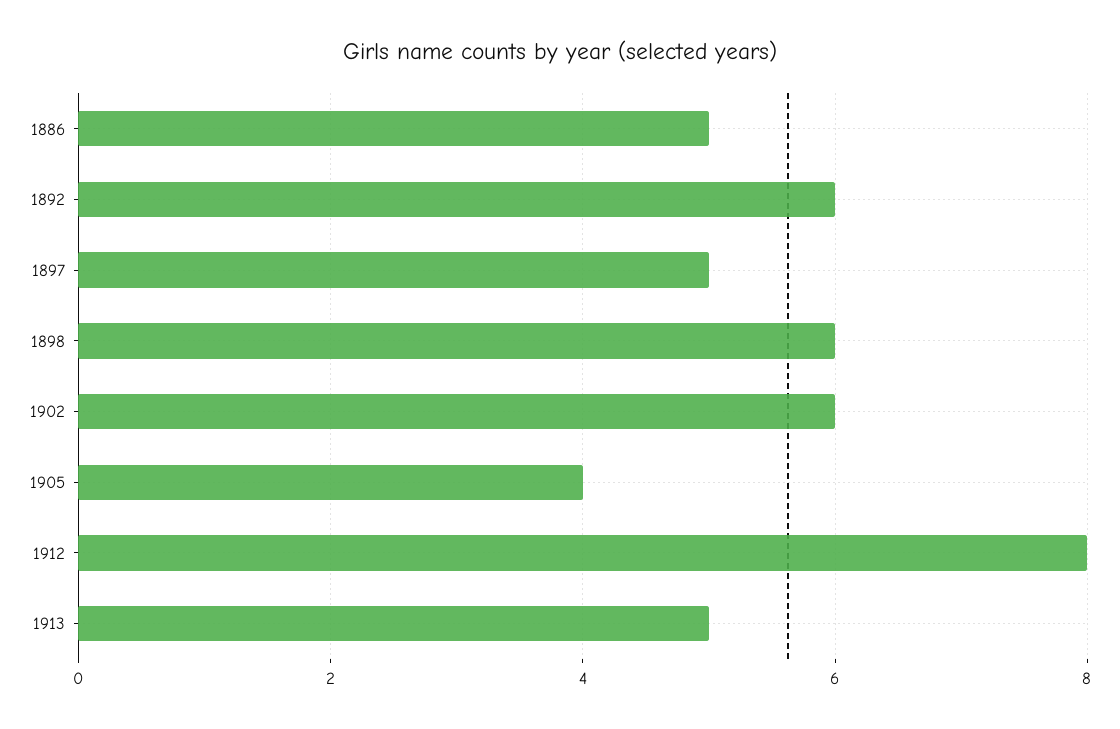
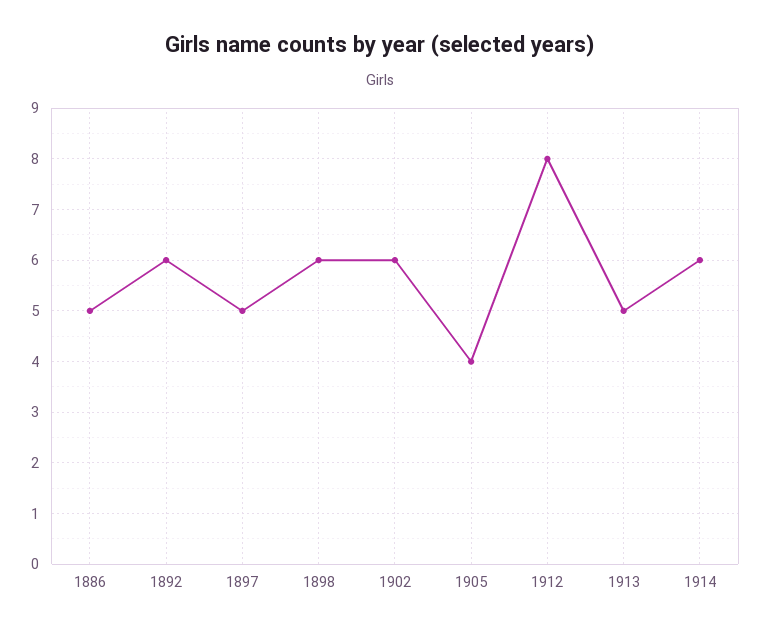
1914: none -> 6

